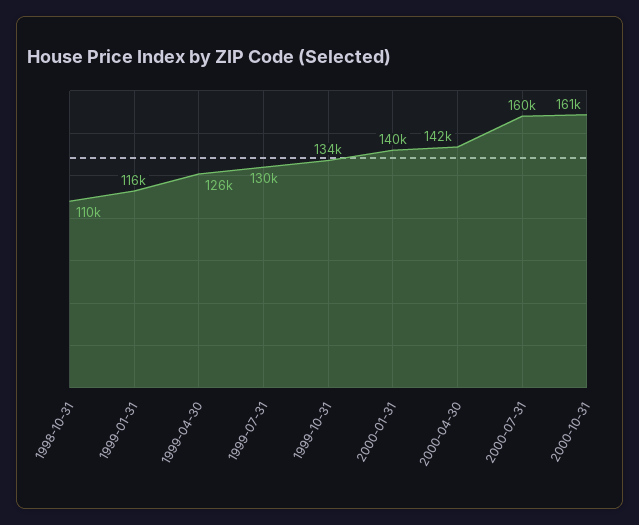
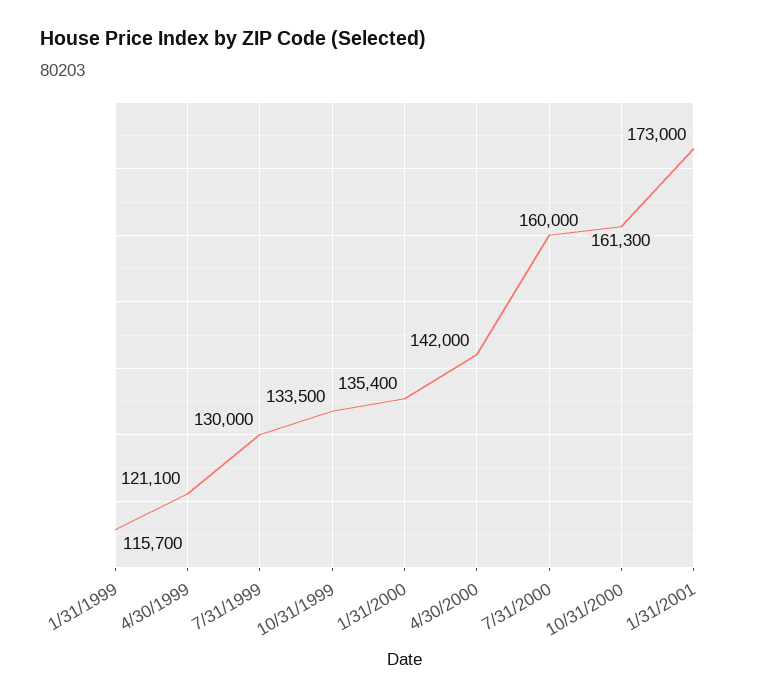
1998-10-31: 110000 -> none
1999-04-30: 126000 -> 121100
2000-01-31: 140000 -> 135400
1/31/2001: none -> 173000

